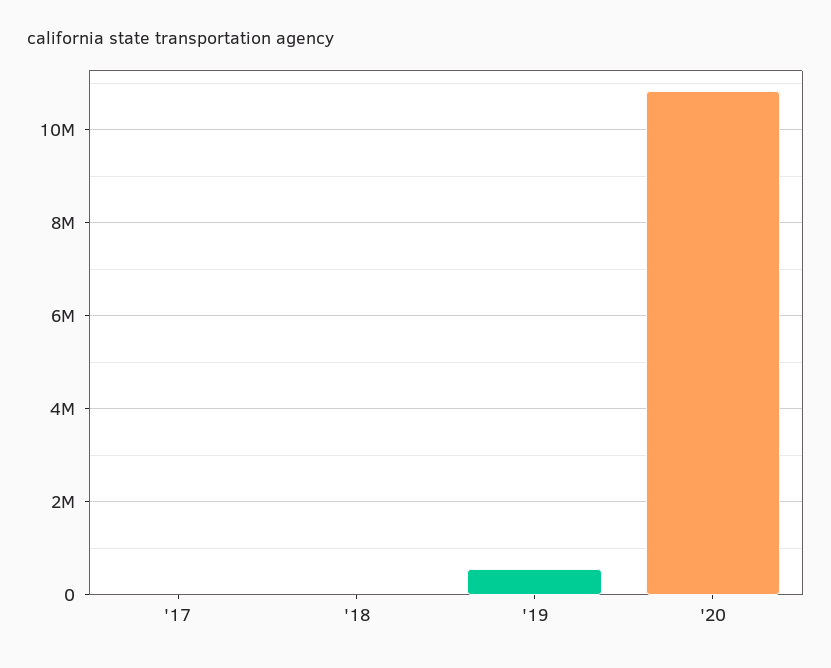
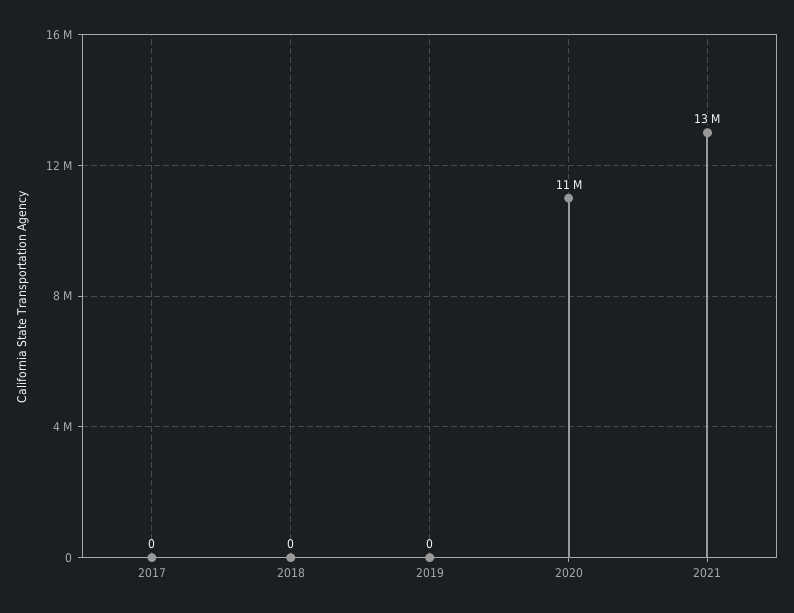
'19: 600000 -> 0
2021: none -> 13000000

